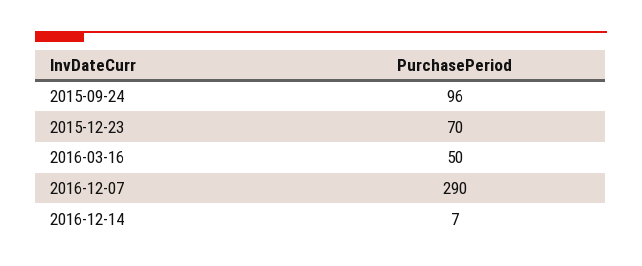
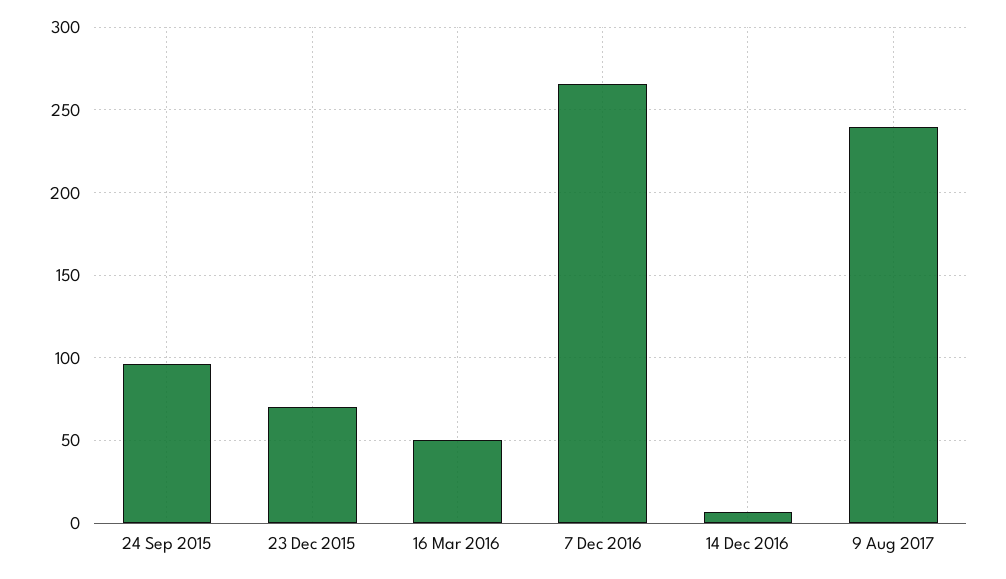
2016-12-07: 290 -> 265
9 Aug 2017: none -> 240

